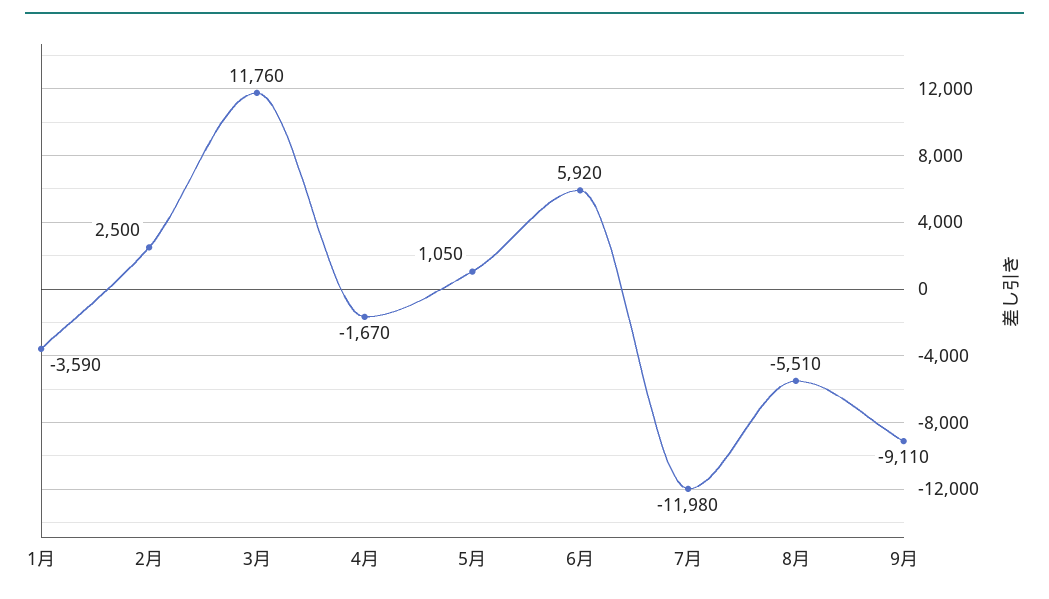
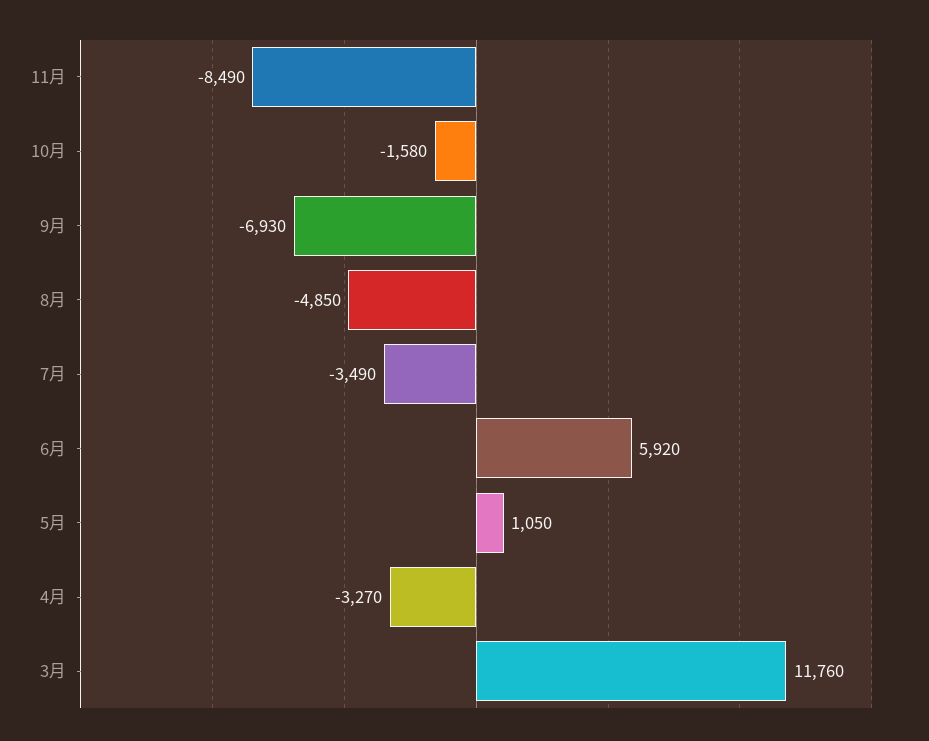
1月: -3590 -> none
2月: 2500 -> none
4月: -1670 -> -3270
7月: -11980 -> -3490
8月: -5510 -> -4850
9月: -9110 -> -6930
11月: none -> -8490
10月: none -> -1580

